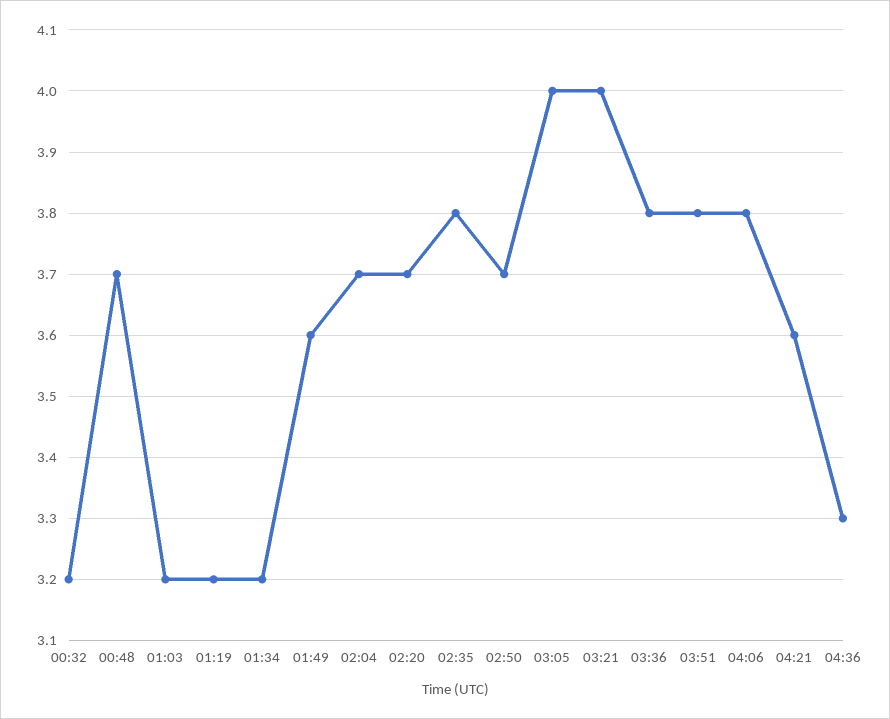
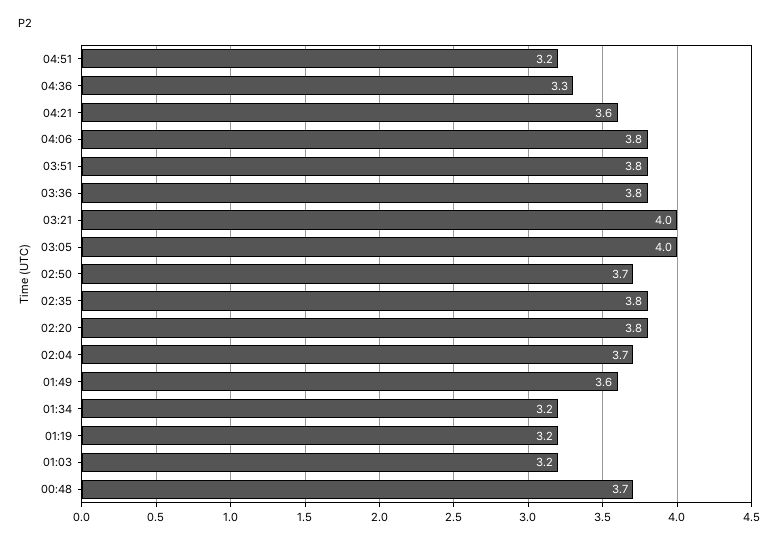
00:32: 3.2 -> none
02:20: 3.7 -> 3.8
04:51: none -> 3.2

